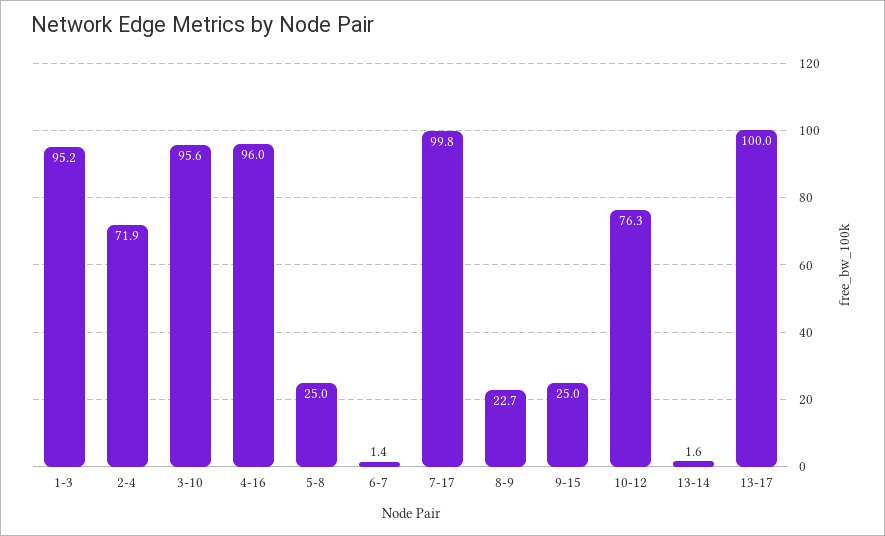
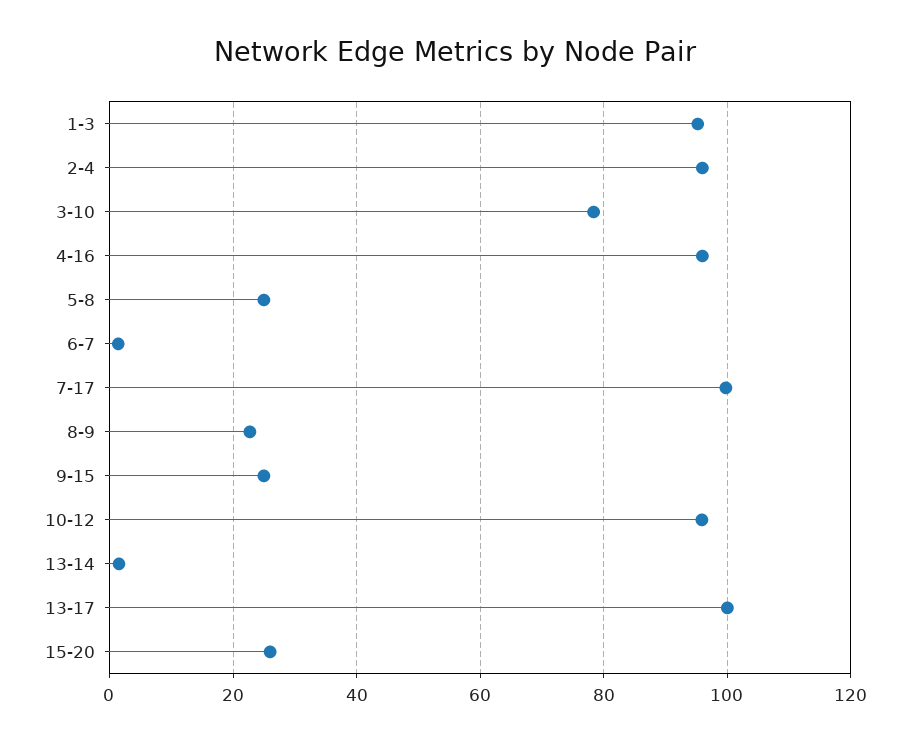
2-4: 71.9 -> 96
3-10: 95.6 -> 78
10-12: 76.3 -> 96
15-20: none -> 26

